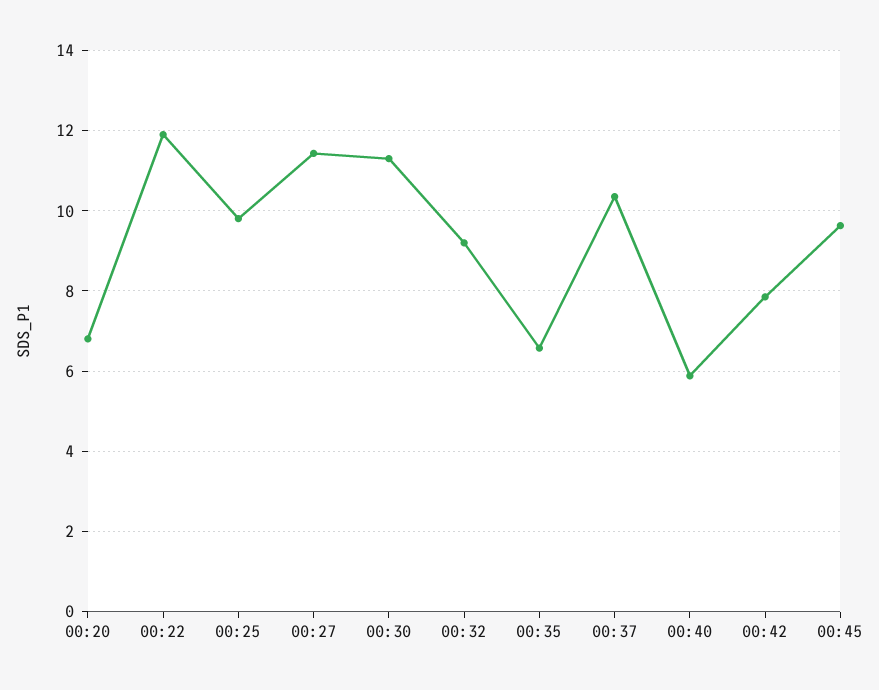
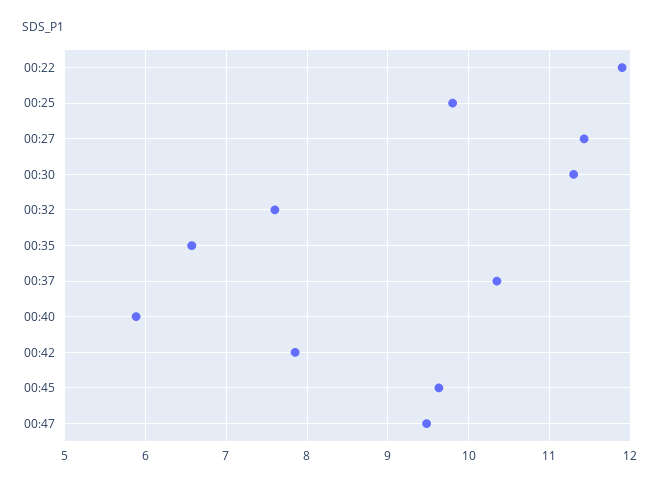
00:20: 6.8 -> none
00:32: 9.2 -> 7.6
00:47: none -> 9.5

